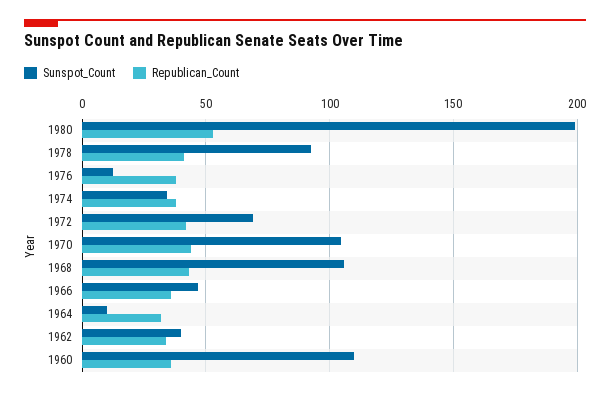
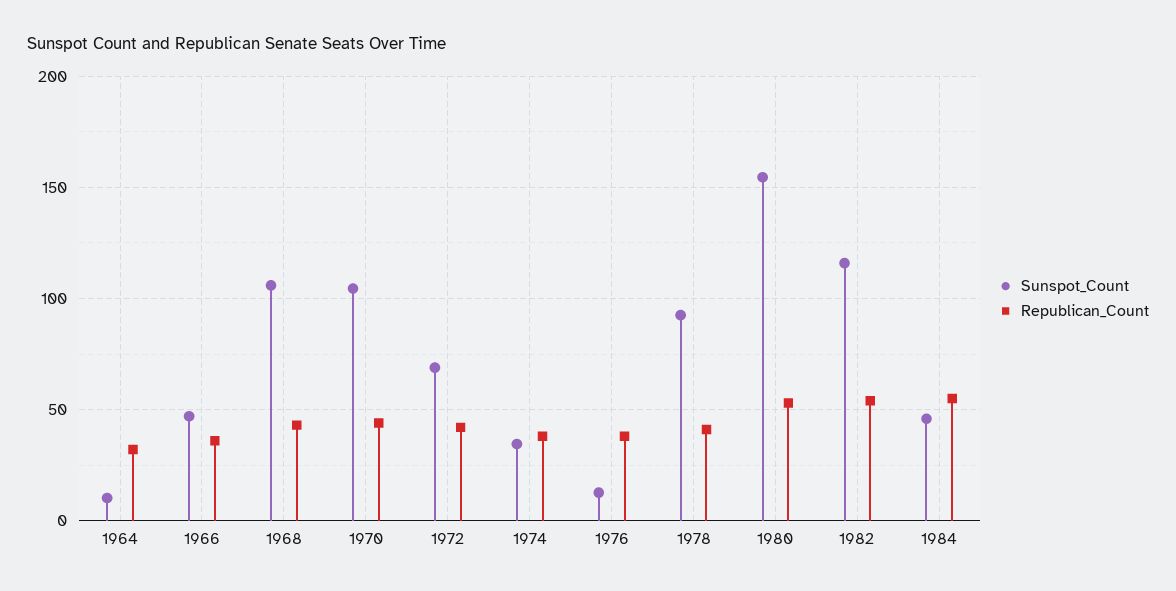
Sunspot_Count, 1980: 200 -> 155
Sunspot_Count, 1962: 40 -> none
Republican_Count, 1962: 35 -> none
Sunspot_Count, 1960: 110 -> none
Republican_Count, 1960: 35 -> none
Sunspot_Count, 1982: none -> 115
Republican_Count, 1982: none -> 55
Sunspot_Count, 1984: none -> 45
Republican_Count, 1984: none -> 55

